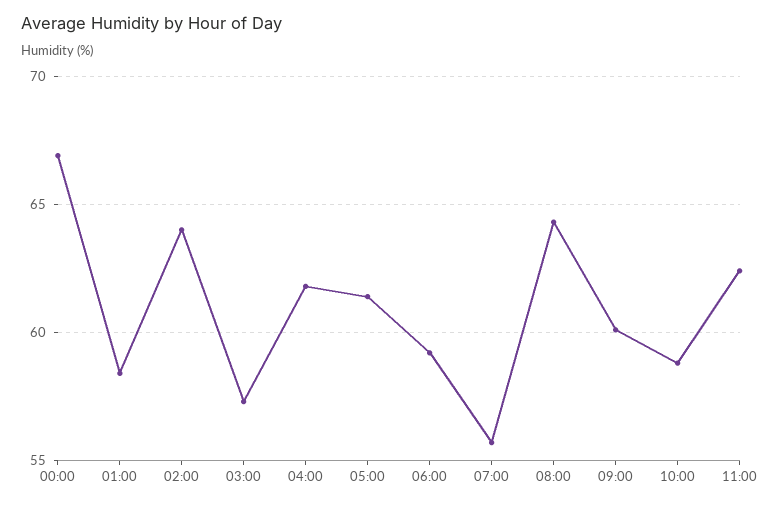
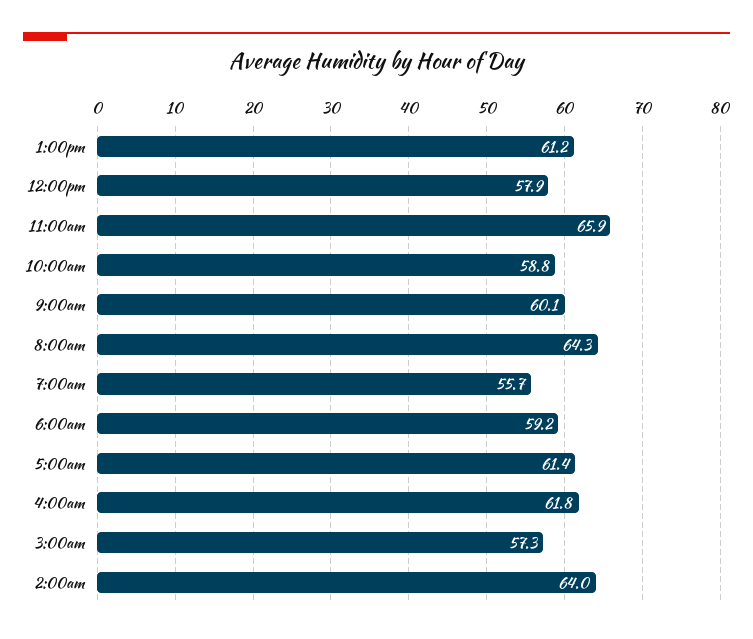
00:00: 67 -> none
01:00: 58.5 -> none
11:00: 62.5 -> 65.9
1:00pm: none -> 61.2
12:00pm: none -> 57.9

